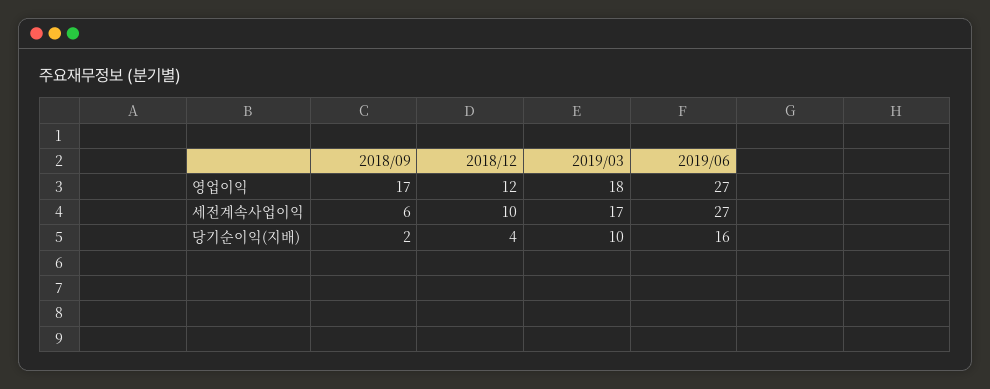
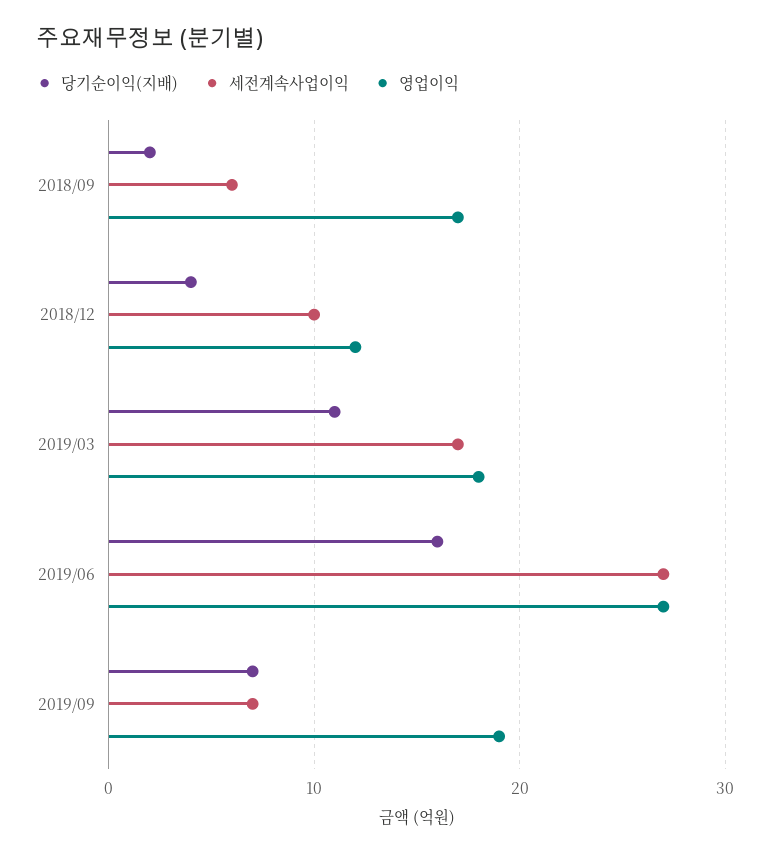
당기순이익(지배), 2019/03: 10 -> 11
당기순이익(지배), 2019/09: none -> 7
세전계속사업이익, 2019/09: none -> 7
영업이익, 2019/09: none -> 19

